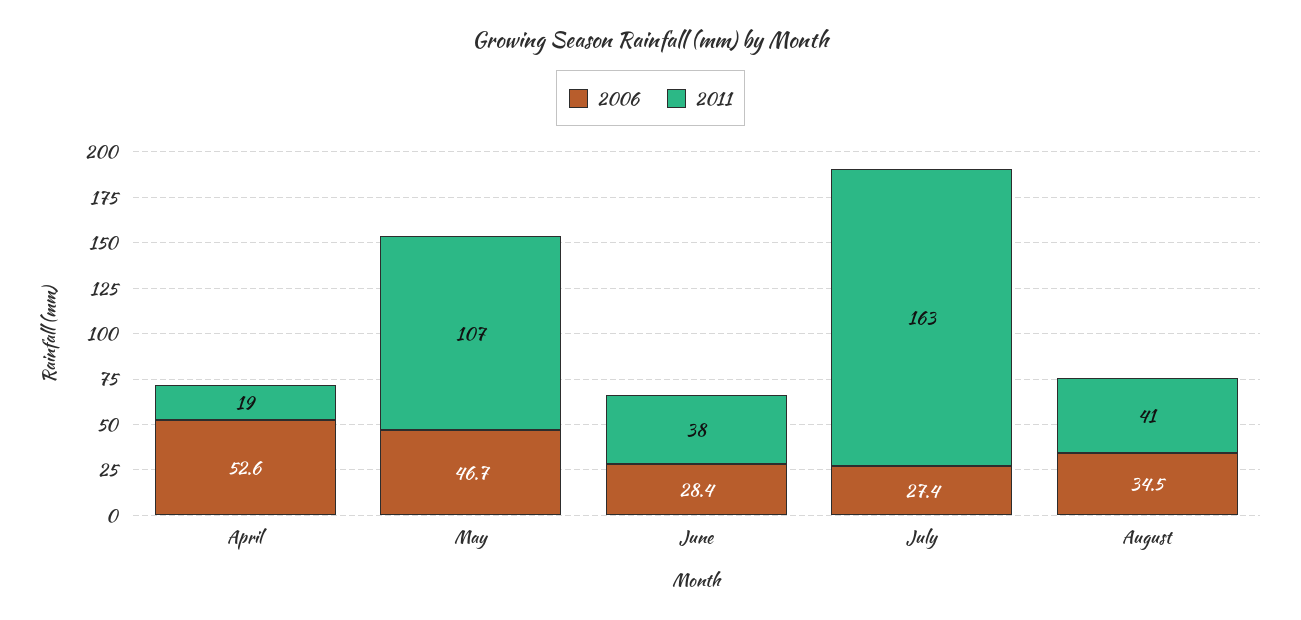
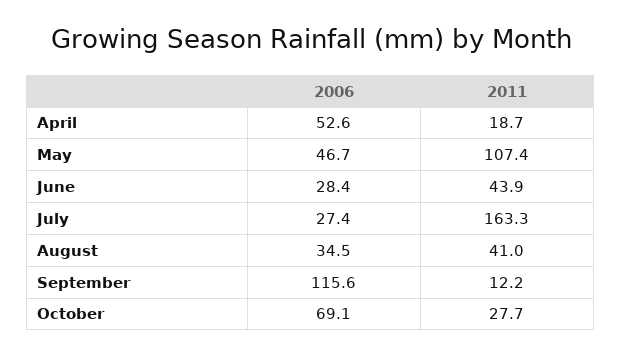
2011, June: 38 -> 43.9
2006, September: none -> 115.6
2011, September: none -> 12.2
2006, October: none -> 69.1
2011, October: none -> 27.7

